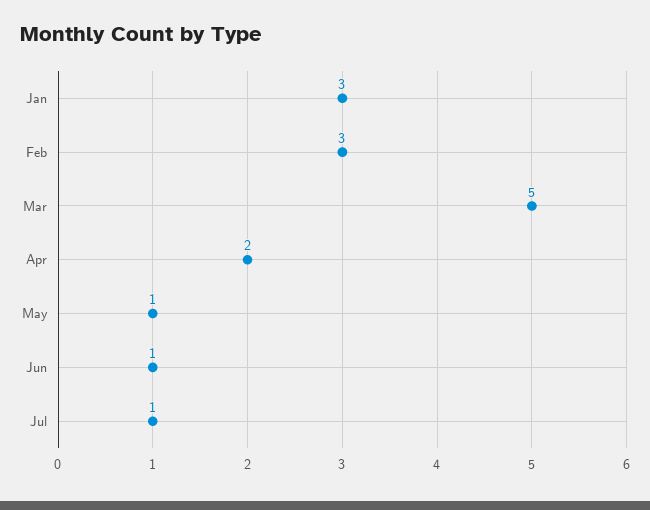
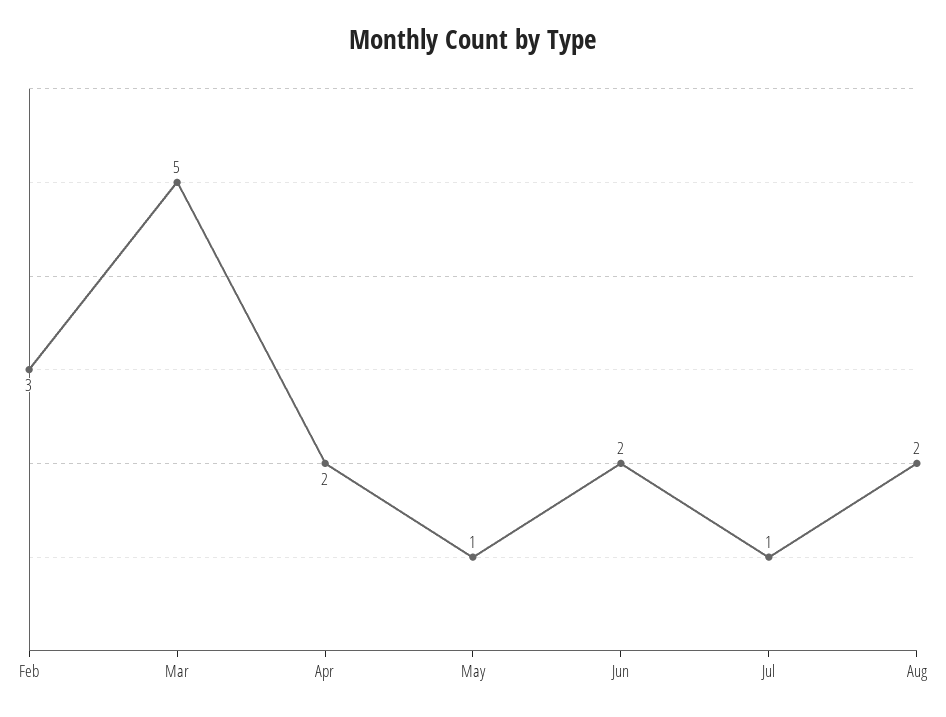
Jan: 3 -> none
Jun: 1 -> 2
Aug: none -> 2

